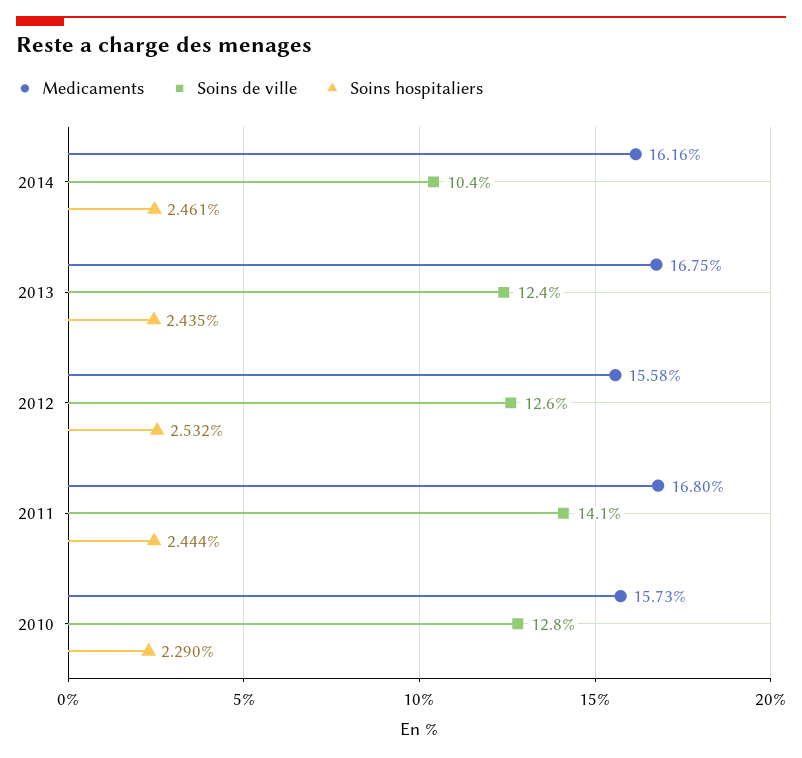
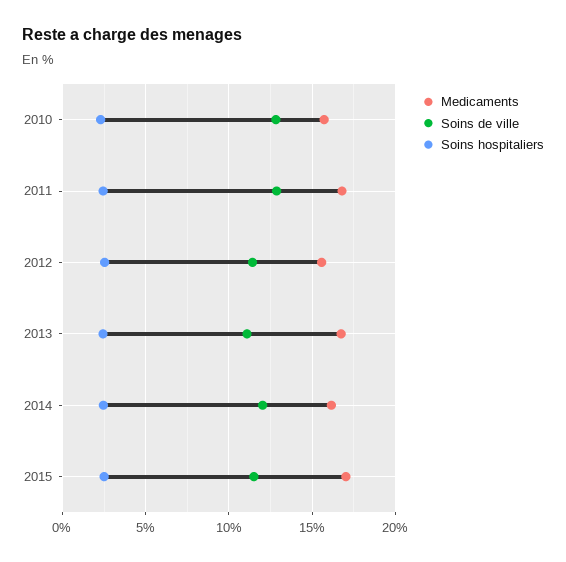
Soins de ville, 2014: 10.4 -> 12
Soins de ville, 2013: 12.4 -> 11
Soins de ville, 2012: 12.6 -> 11.5
Soins de ville, 2011: 14.1 -> 13
Medicaments, 2015: none -> 17
Soins de ville, 2015: none -> 11.5
Soins hospitaliers, 2015: none -> 2.5

